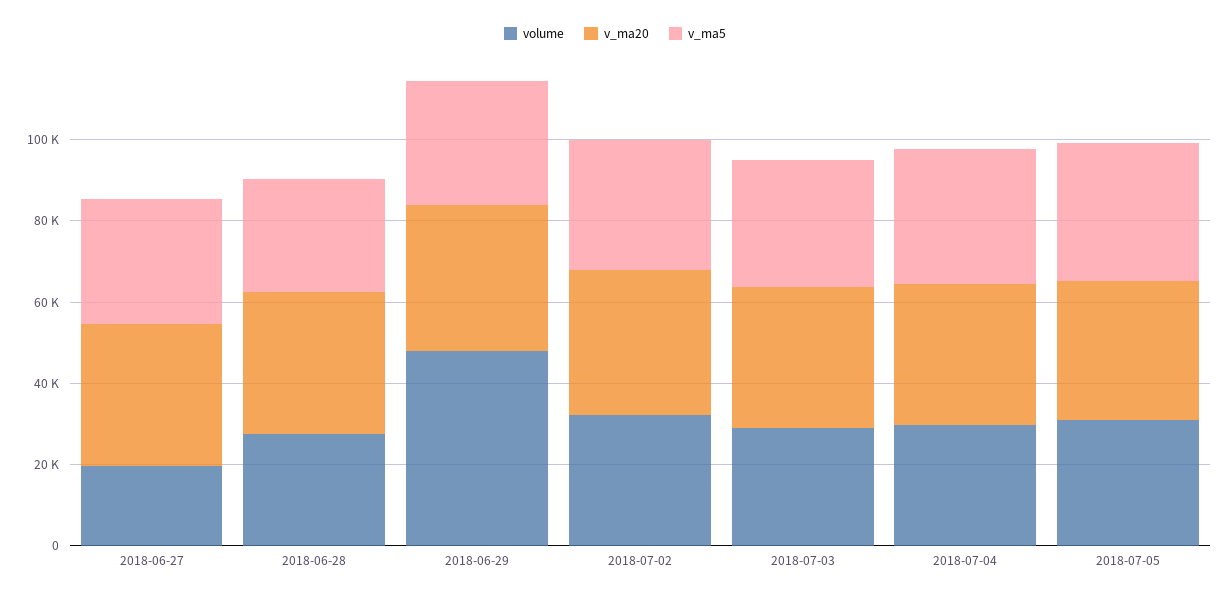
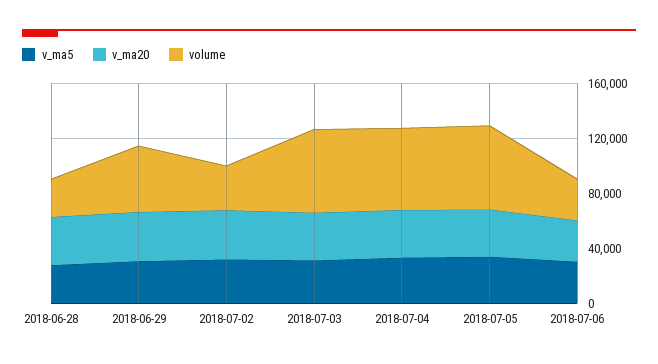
volume, 2018-06-27: 20000 -> none
v_ma20, 2018-06-27: 35000 -> none
v_ma5, 2018-06-27: 30000 -> none
volume, 2018-07-03: 30000 -> 60000
volume, 2018-07-04: 30000 -> 60000
volume, 2018-07-05: 30000 -> 60000
v_ma5, 2018-07-06: none -> 30000
v_ma20, 2018-07-06: none -> 30000
volume, 2018-07-06: none -> 30000

